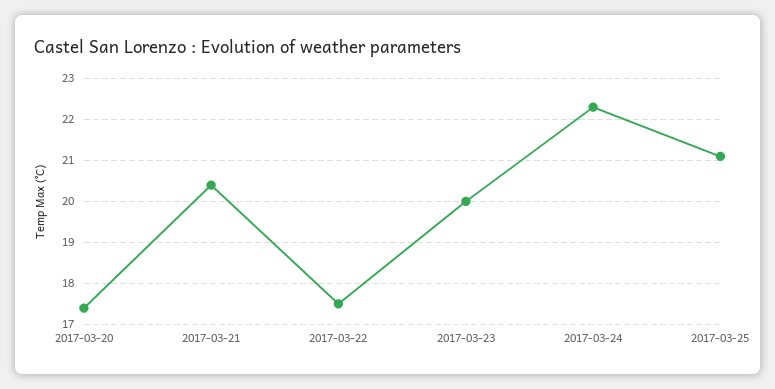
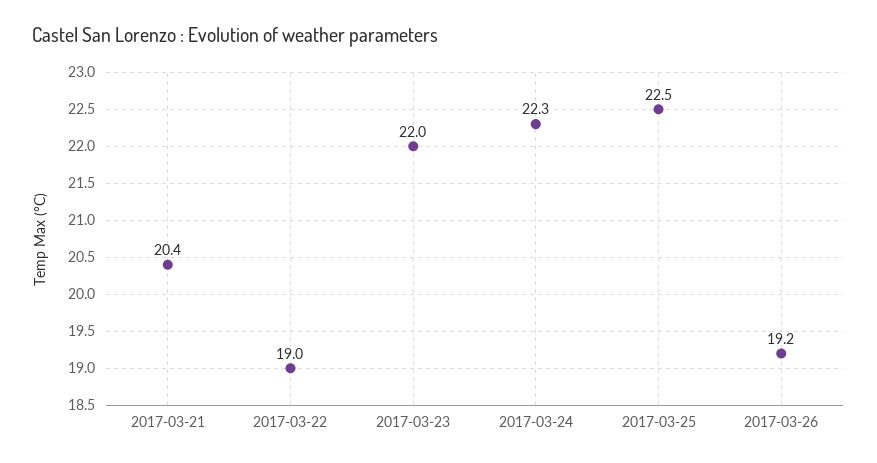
2017-03-20: 17.5 -> none
2017-03-22: 17.5 -> 19
2017-03-23: 20 -> 22
2017-03-25: 21 -> 22.5
2017-03-26: none -> 19.2

